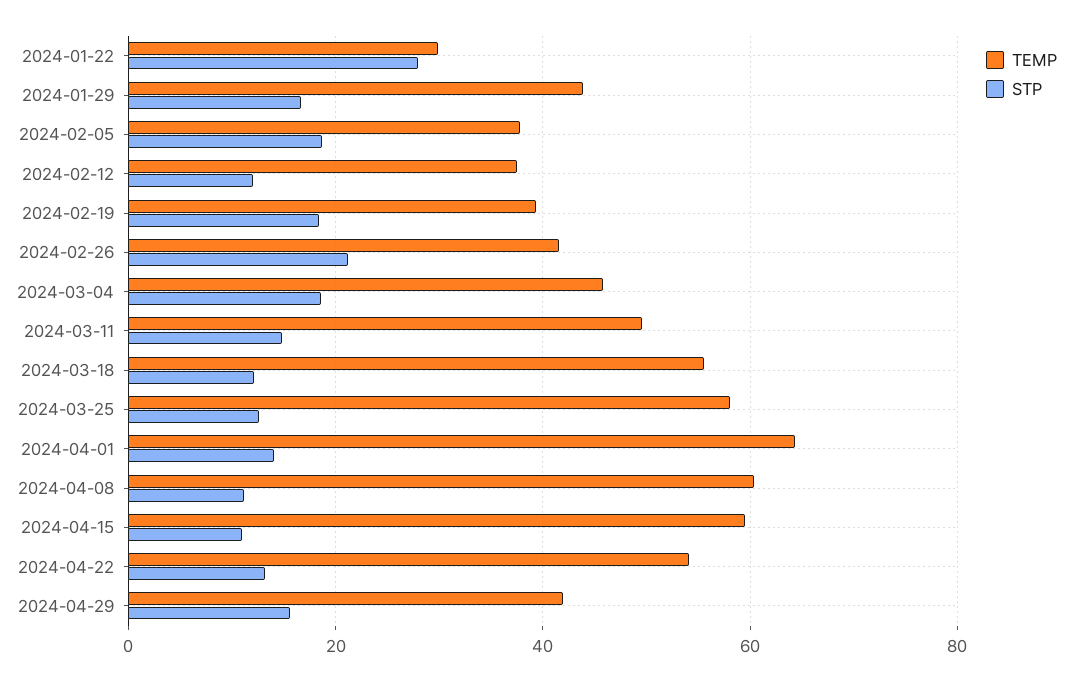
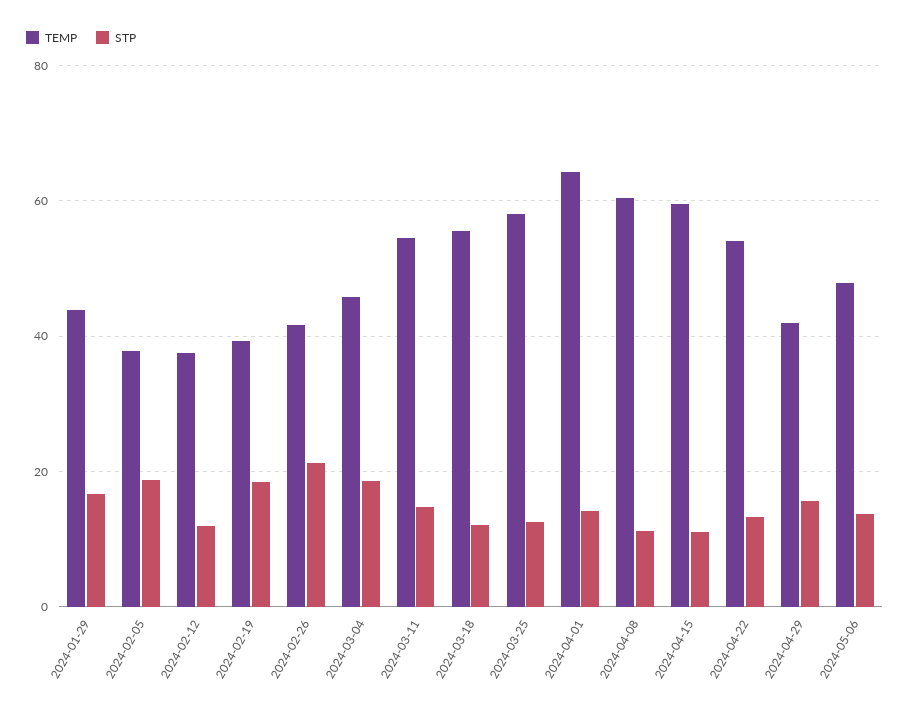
TEMP, 2024-01-22: 30 -> none
STP, 2024-01-22: 28 -> none
TEMP, 2024-03-11: 50 -> 54
TEMP, 2024-05-06: none -> 48
STP, 2024-05-06: none -> 14

